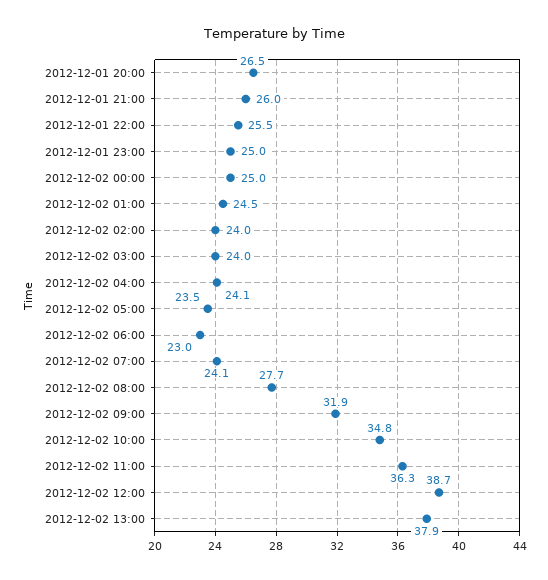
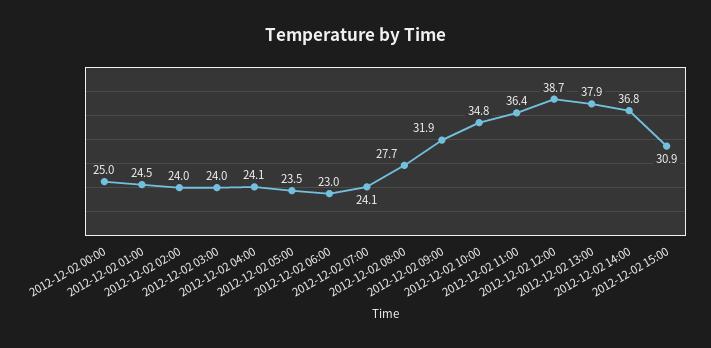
2012-12-01 20:00: 26.5 -> none
2012-12-01 21:00: 26 -> none
2012-12-01 22:00: 25.5 -> none
2012-12-01 23:00: 25 -> none
2012-12-02 11:00: 36.3 -> 36.4
2012-12-02 14:00: none -> 36.8
2012-12-02 15:00: none -> 30.9

